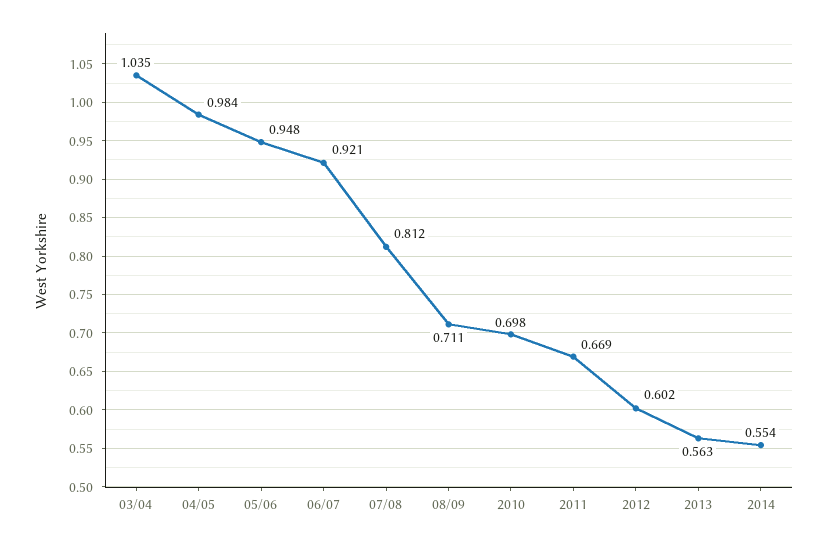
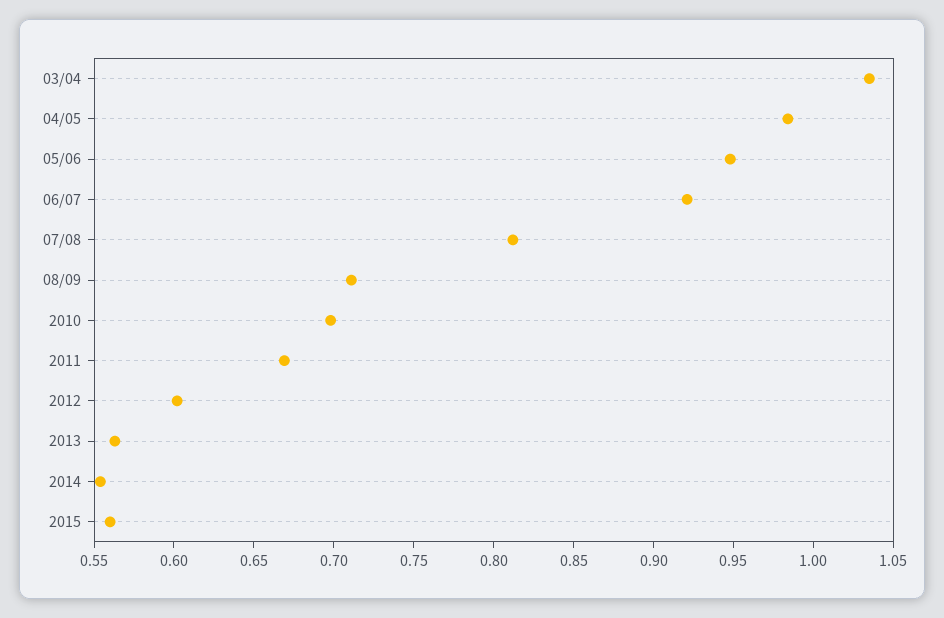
2015: none -> 0.56

